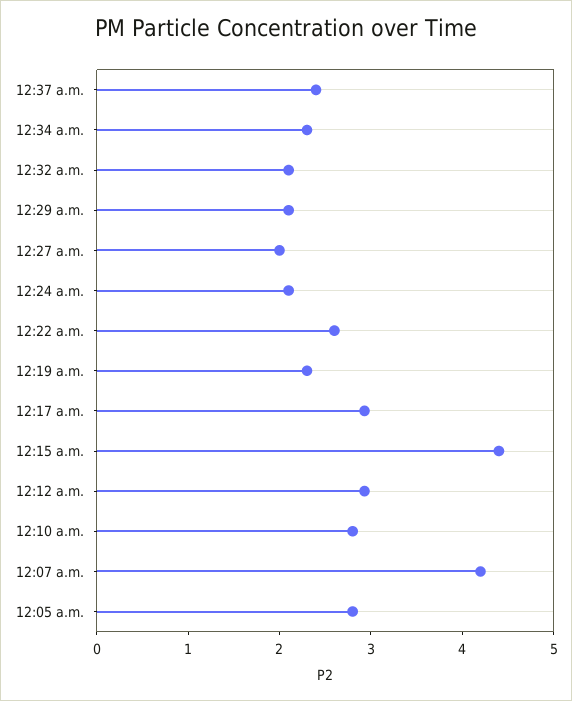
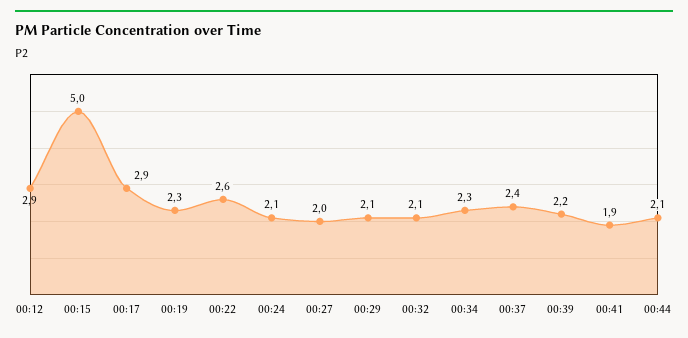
12:15 a.m.: 4.4 -> 5
12:10 a.m.: 2.8 -> none
12:07 a.m.: 4.2 -> none
12:05 a.m.: 2.8 -> none
00:39: none -> 2.2
00:41: none -> 1.9
00:44: none -> 2.1

